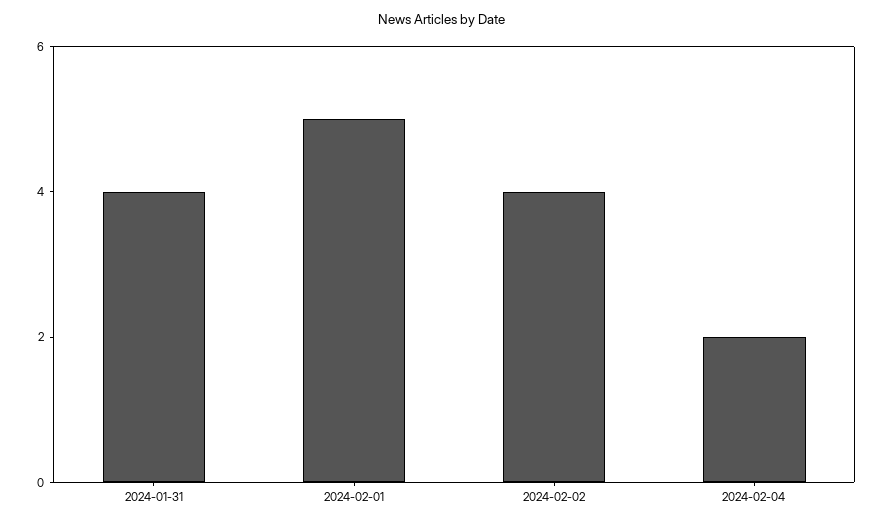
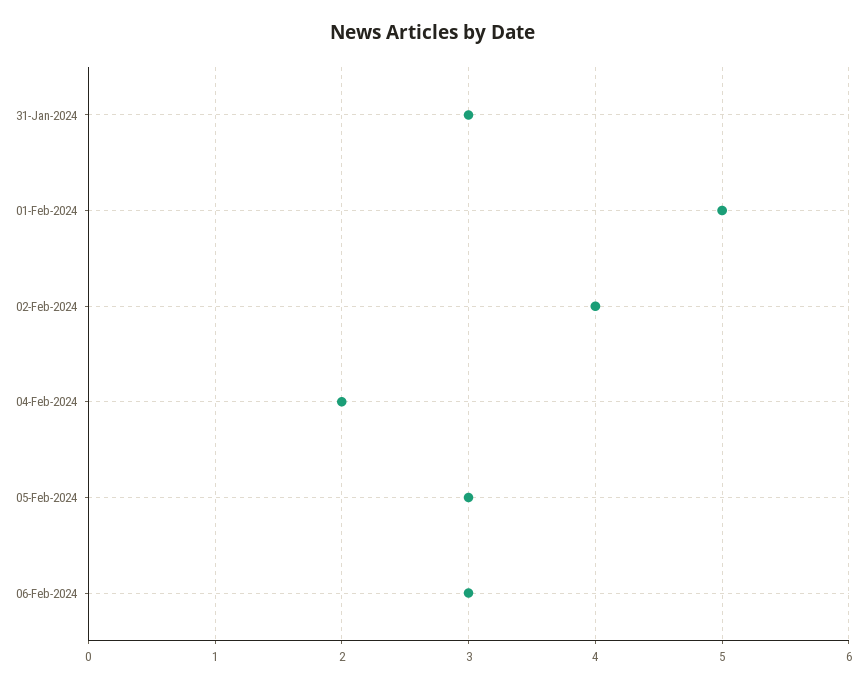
2024-01-31: 4 -> 3
05-Feb-2024: none -> 3
06-Feb-2024: none -> 3

